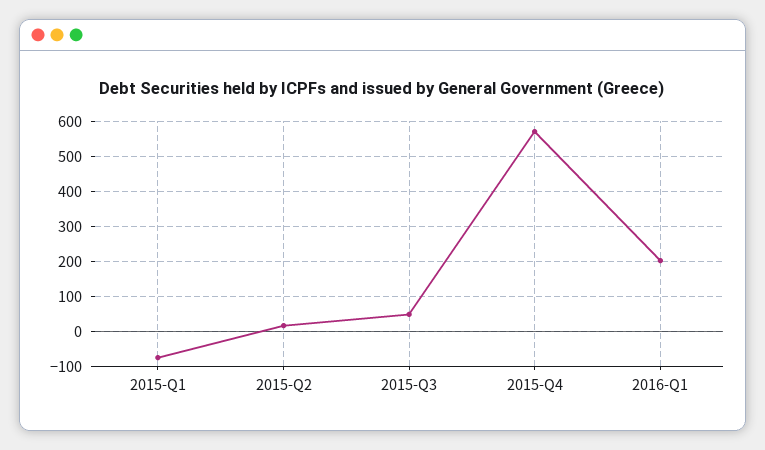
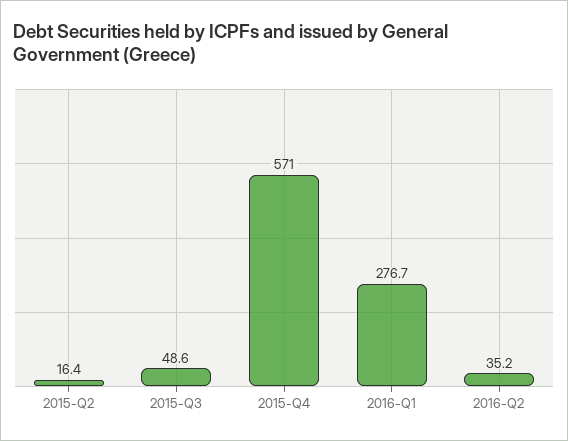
2015-Q1: -80 -> none
2016-Q1: 200 -> 276.7
2016-Q2: none -> 35.2

